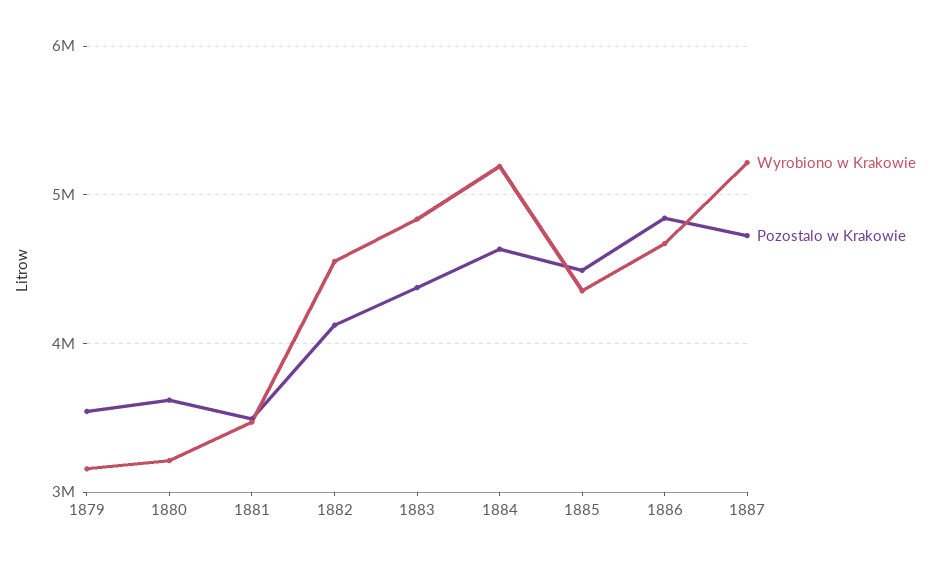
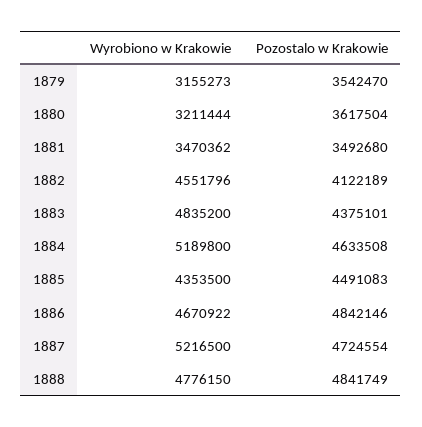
Wyrobiono w Krakowie, 1888: none -> 4776150
Pozostalo w Krakowie, 1888: none -> 4841749

